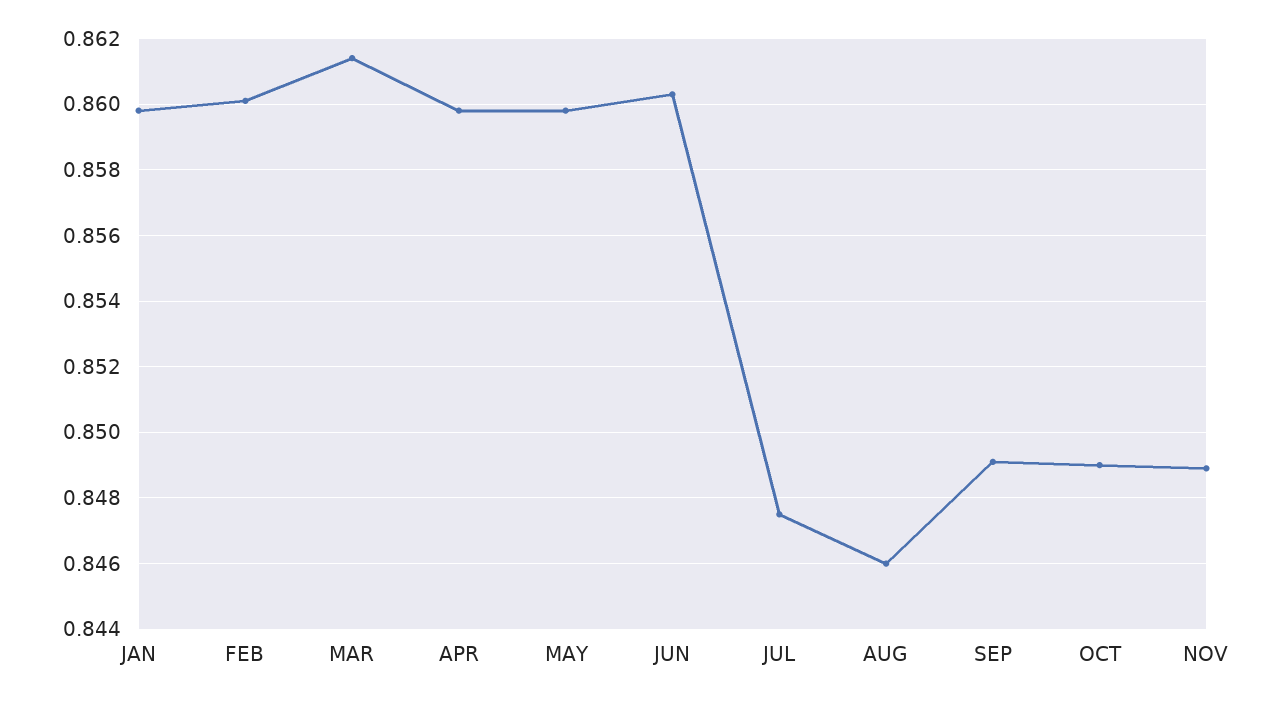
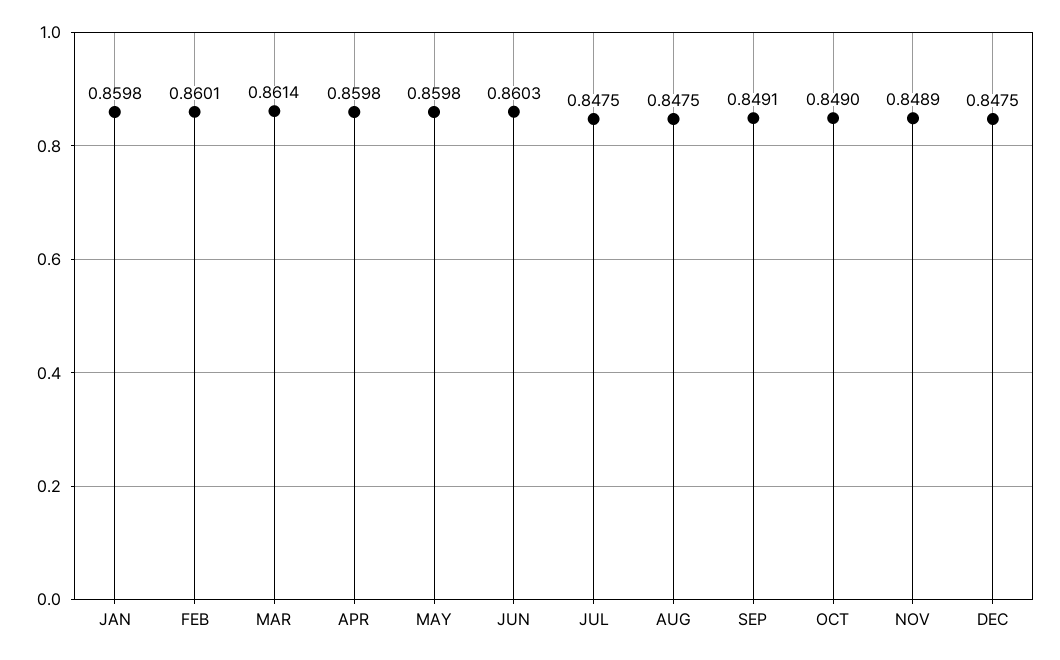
AUG: 0.846 -> 0.8475
DEC: none -> 0.8475

